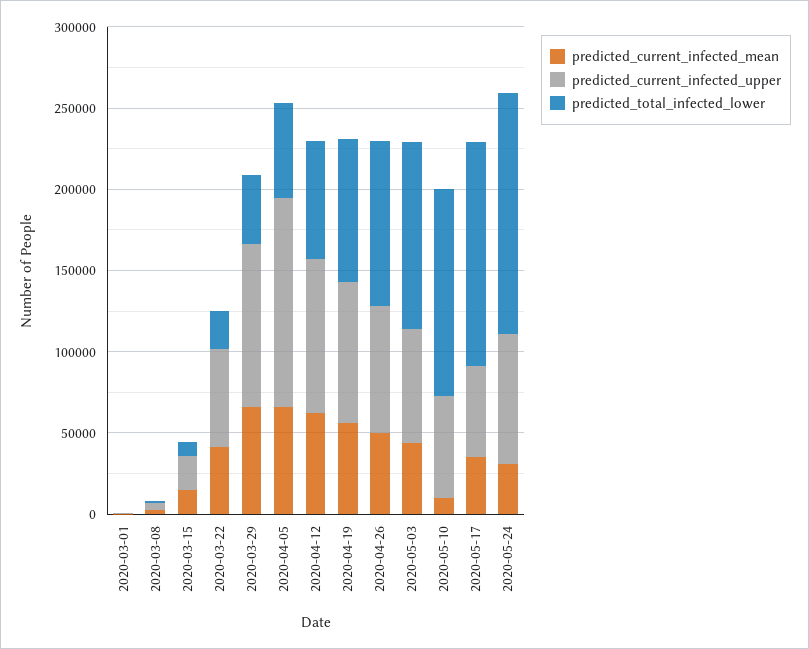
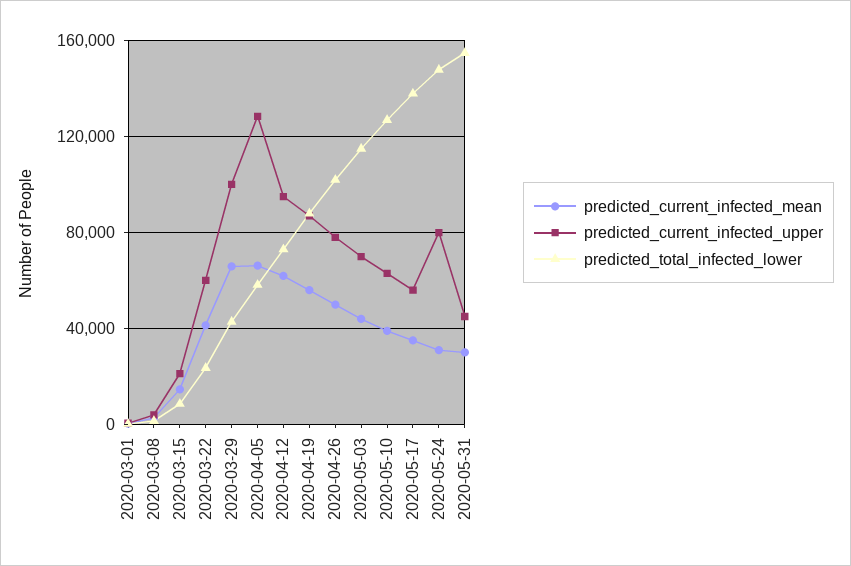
predicted_current_infected_mean, 2020-05-10: 10000 -> 40000
predicted_current_infected_mean, 2020-05-31: none -> 30000
predicted_current_infected_upper, 2020-05-31: none -> 45000
predicted_total_infected_lower, 2020-05-31: none -> 155000

